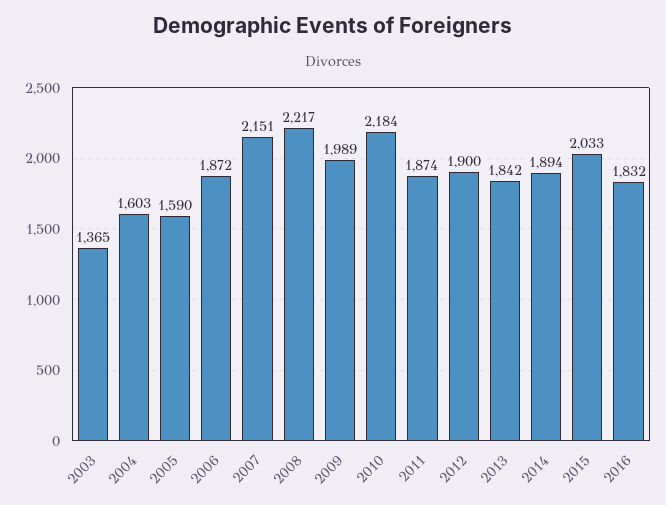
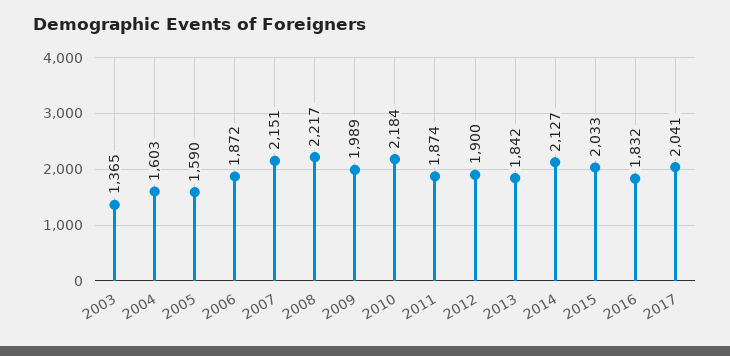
2014: 1894 -> 2127
2017: none -> 2041

